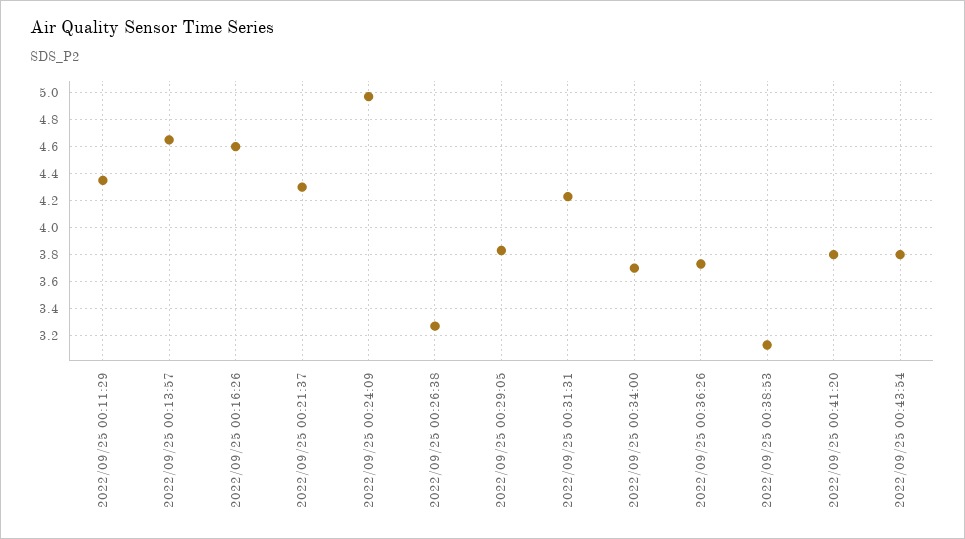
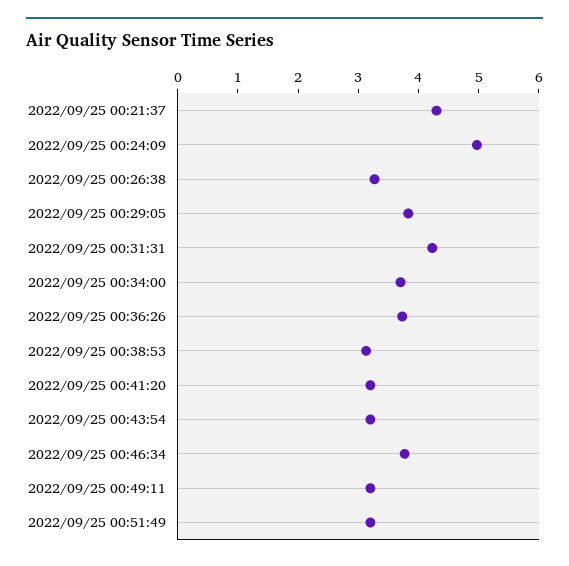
2022/09/25 00:11:29: 4.35 -> none
2022/09/25 00:13:57: 4.65 -> none
2022/09/25 00:16:26: 4.6 -> none
2022/09/25 00:41:20: 3.8 -> 3.2
2022/09/25 00:43:54: 3.8 -> 3.2
2022/09/25 00:46:34: none -> 3.8
2022/09/25 00:49:11: none -> 3.2
2022/09/25 00:51:49: none -> 3.2

